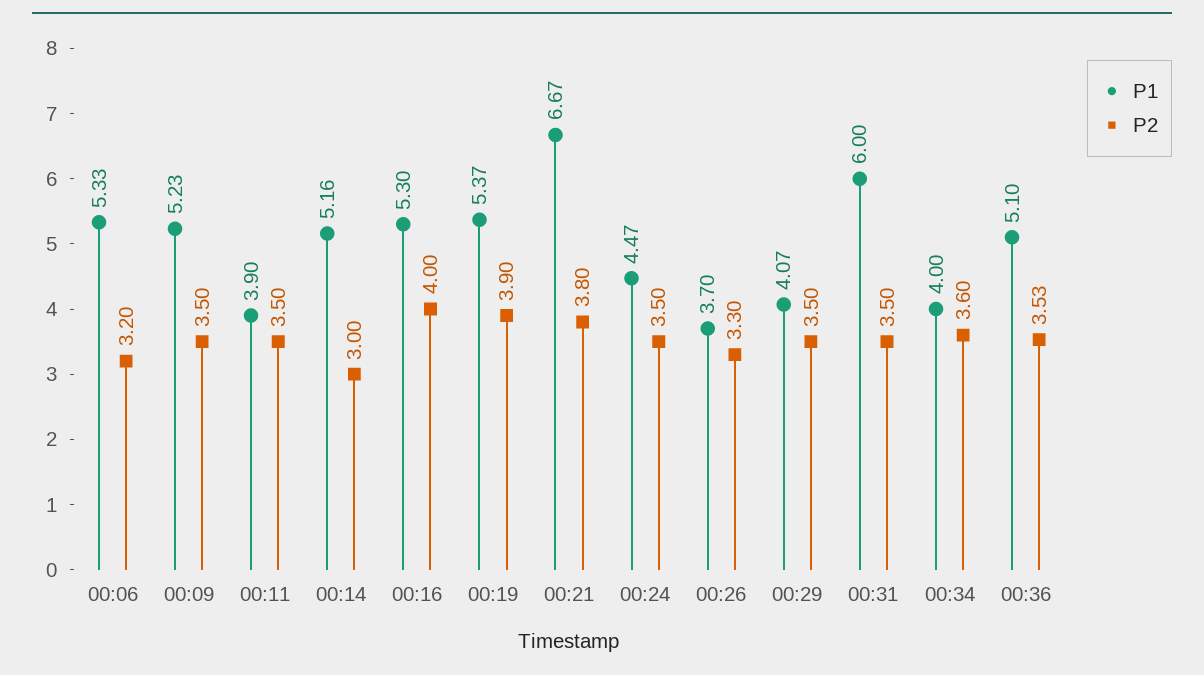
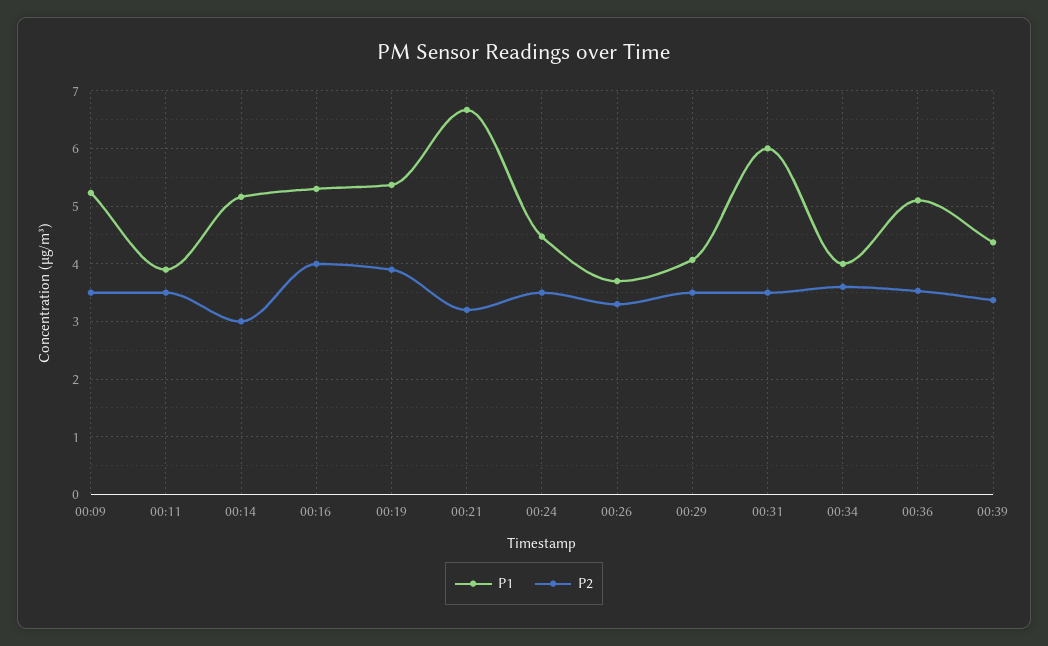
P1, 00:06: 5.33 -> none
P2, 00:06: 3.2 -> none
P2, 00:21: 3.8 -> 3.2
P1, 00:39: none -> 4.4
P2, 00:39: none -> 3.4

